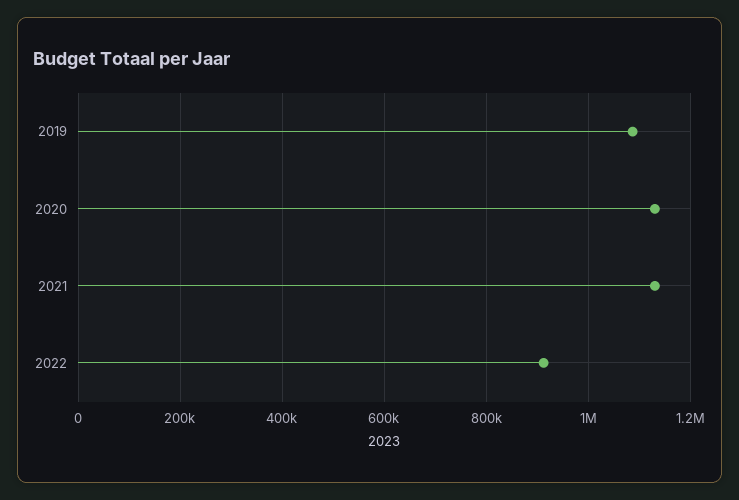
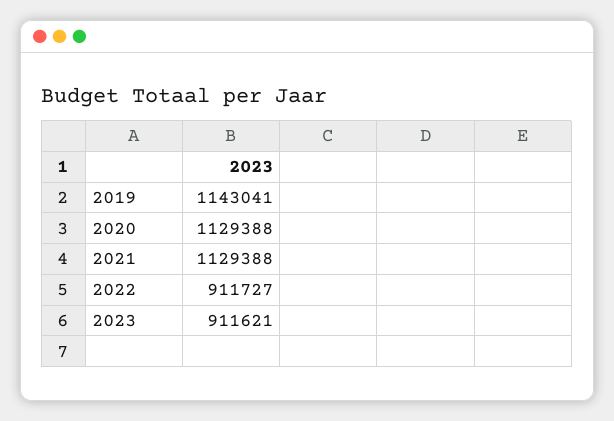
2019: 1080000 -> 1143041
2023: none -> 911621

